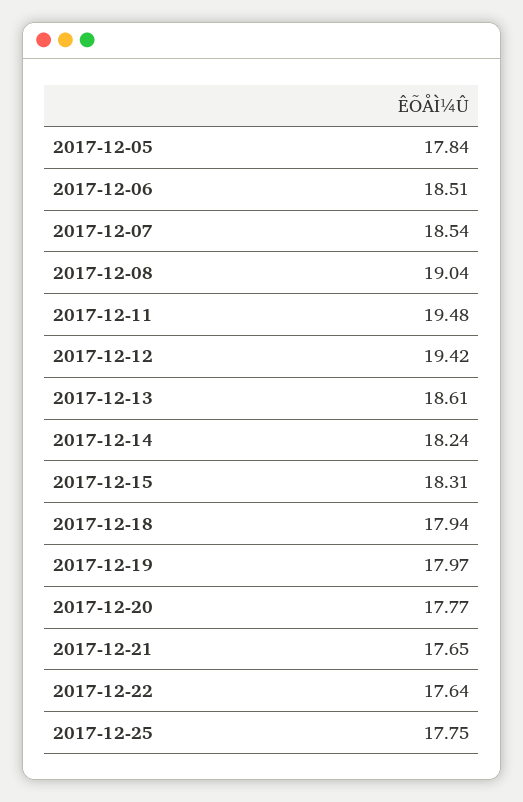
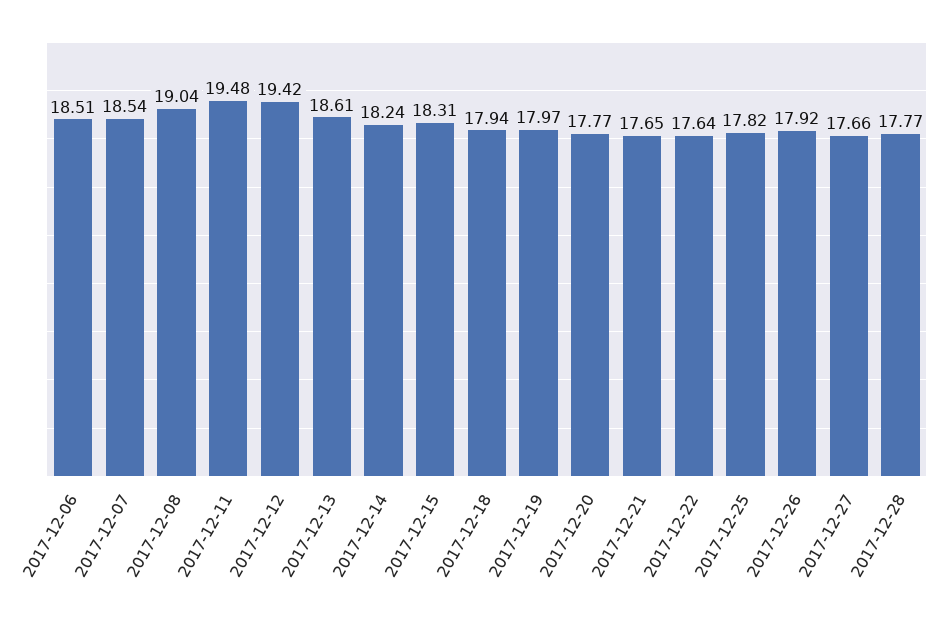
2017-12-05: 17.84 -> none
2017-12-25: 17.75 -> 17.82
2017-12-26: none -> 17.92
2017-12-27: none -> 17.66
2017-12-28: none -> 17.77

